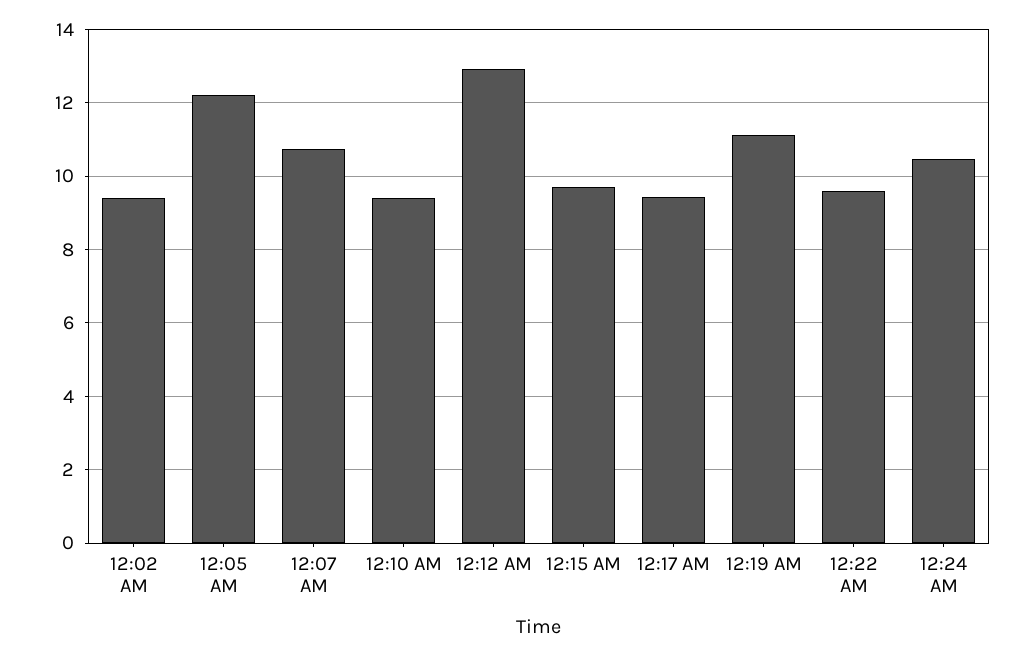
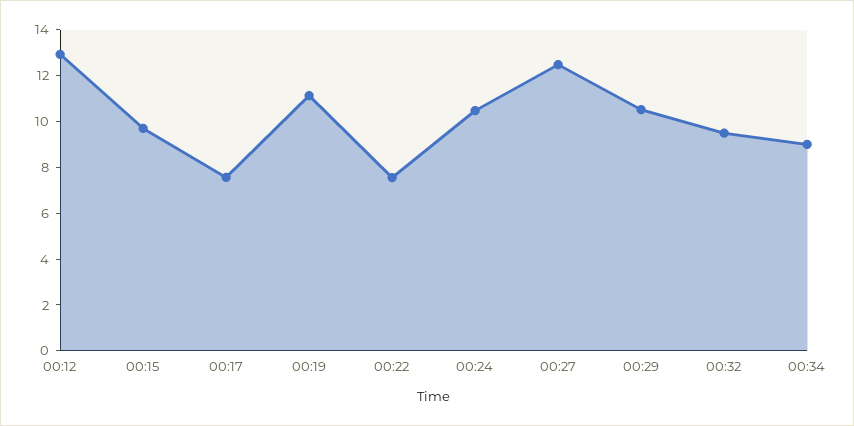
12:02 AM: 9.4 -> none
12:05 AM: 12.2 -> none
12:07 AM: 10.8 -> none
12:10 AM: 9.4 -> none
12:17 AM: 9.4 -> 7.5
12:22 AM: 9.6 -> 7.5
00:27: none -> 12.5
00:29: none -> 10.5
00:32: none -> 9.5
00:34: none -> 9

